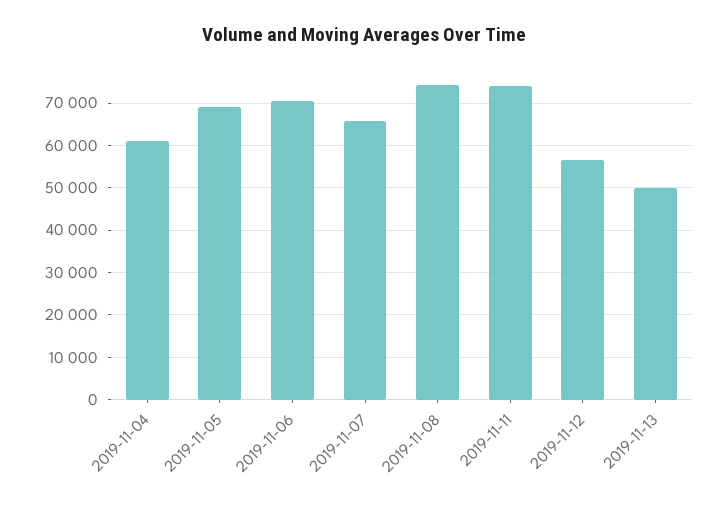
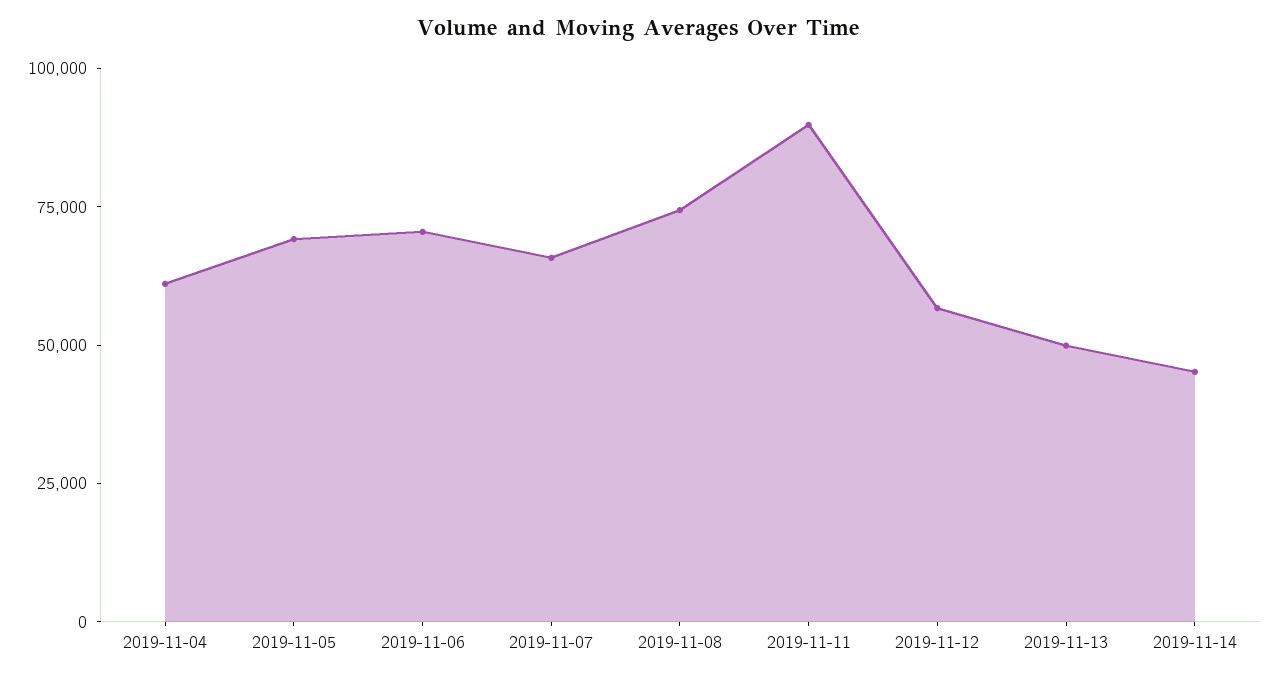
2019-11-11: 74000 -> 90000
2019-11-14: none -> 45000

